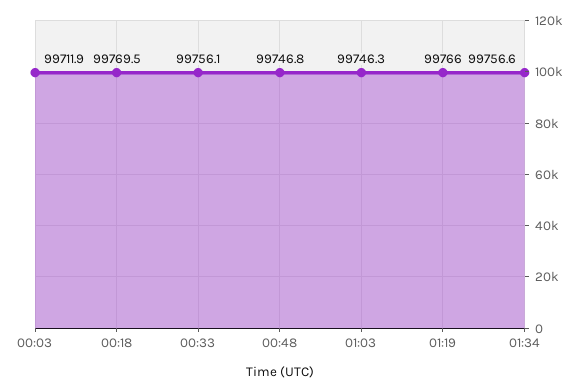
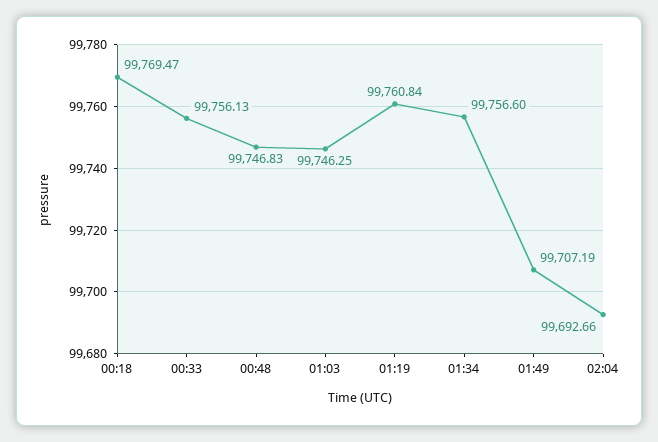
00:03: 99711.9 -> none
01:19: 99766 -> 99760.84
01:49: none -> 99707.19
02:04: none -> 99692.66

